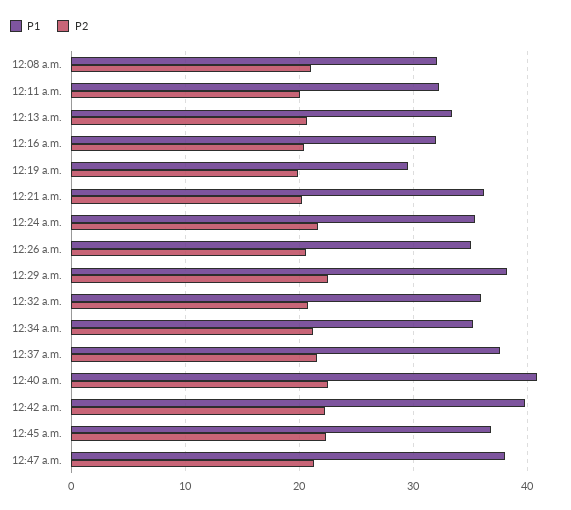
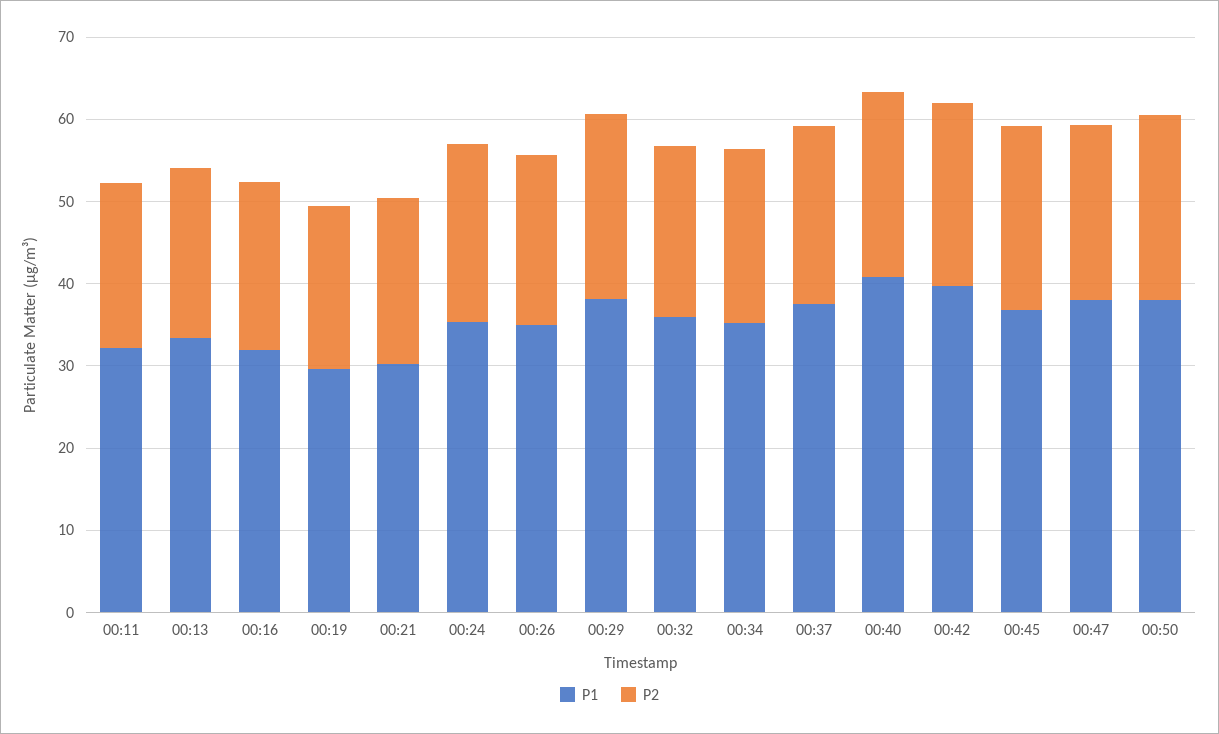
P1, 12:08 a.m.: 32 -> none
P2, 12:08 a.m.: 21 -> none
P1, 12:21 a.m.: 36 -> 30
P1, 00:50: none -> 38
P2, 00:50: none -> 22

